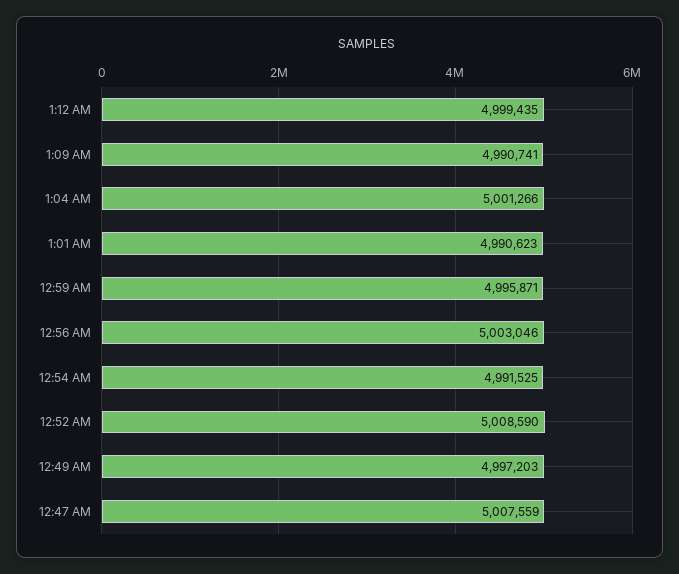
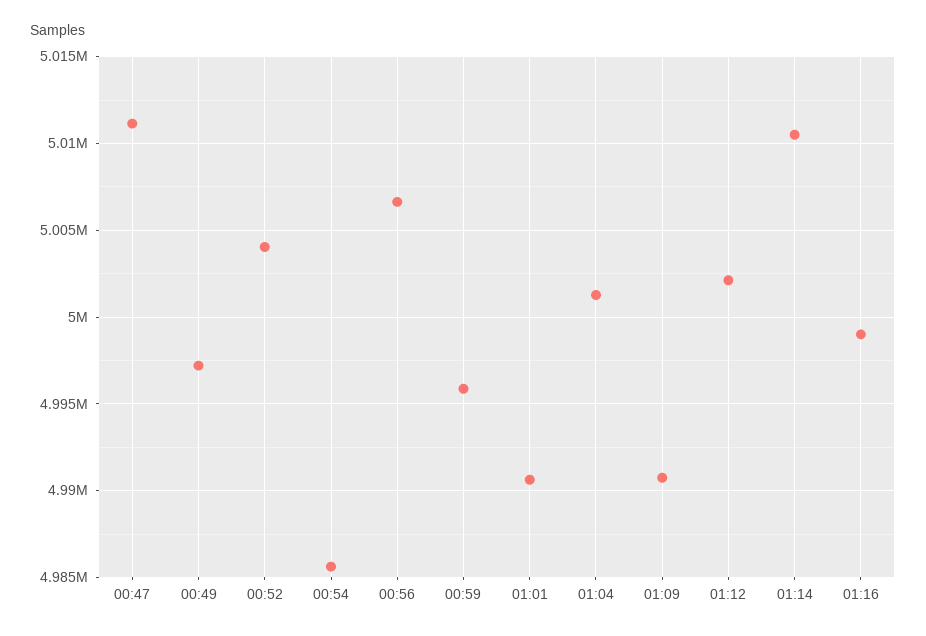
1:12 AM: 4999435 -> 5002000
12:56 AM: 5003046 -> 5006500
12:54 AM: 4991525 -> 4985500
12:52 AM: 5008590 -> 5004000
12:47 AM: 5007559 -> 5011000
01:14: none -> 5010500
01:16: none -> 4999000

